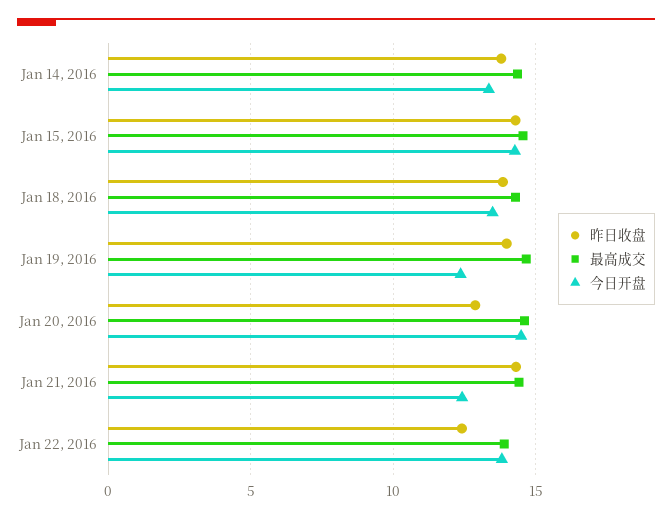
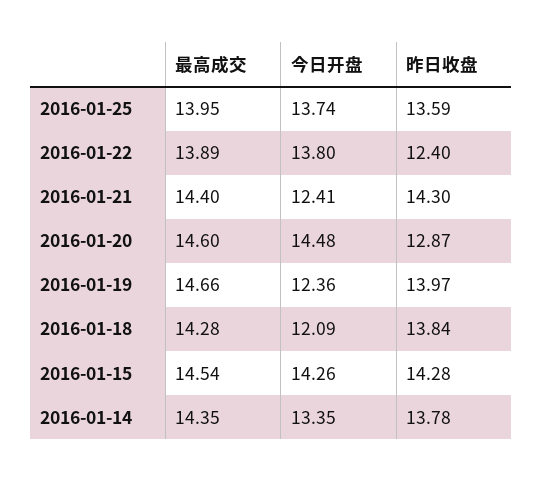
今日开盘, Jan 18, 2016: 13.5 -> 12.09
最高成交, 2016-01-25: none -> 13.95
今日开盘, 2016-01-25: none -> 13.74
昨日收盘, 2016-01-25: none -> 13.59

